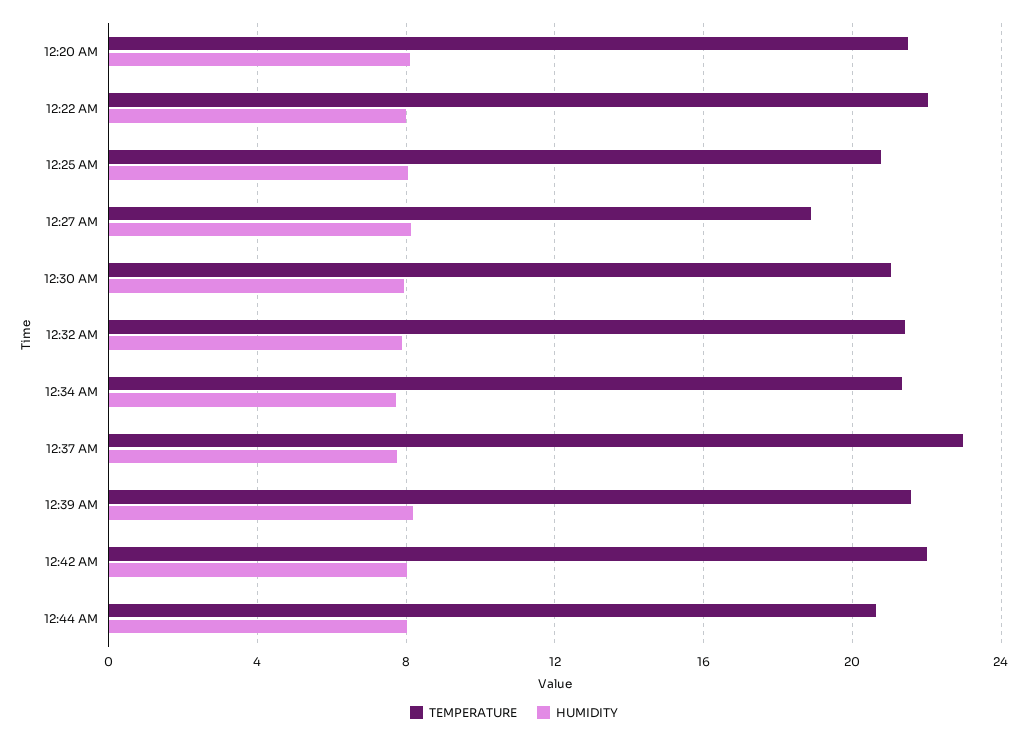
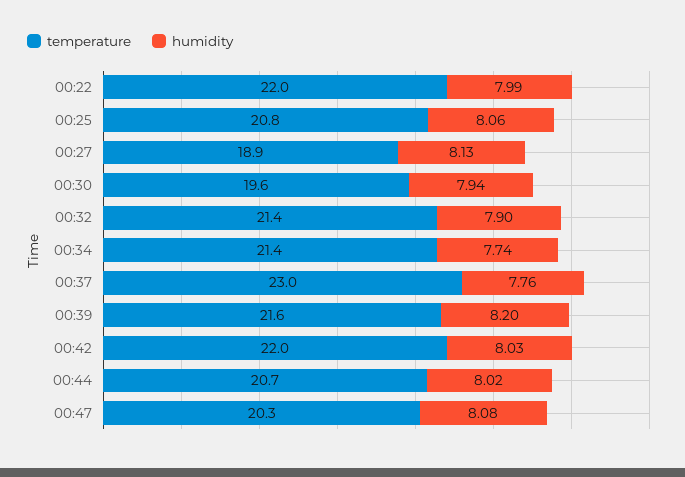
TEMPERATURE, 12:20 AM: 21.5 -> none
HUMIDITY, 12:20 AM: 8 -> none
TEMPERATURE, 12:30 AM: 21 -> 19.6
TEMPERATURE, 00:47: none -> 20.3
HUMIDITY, 00:47: none -> 8.08

